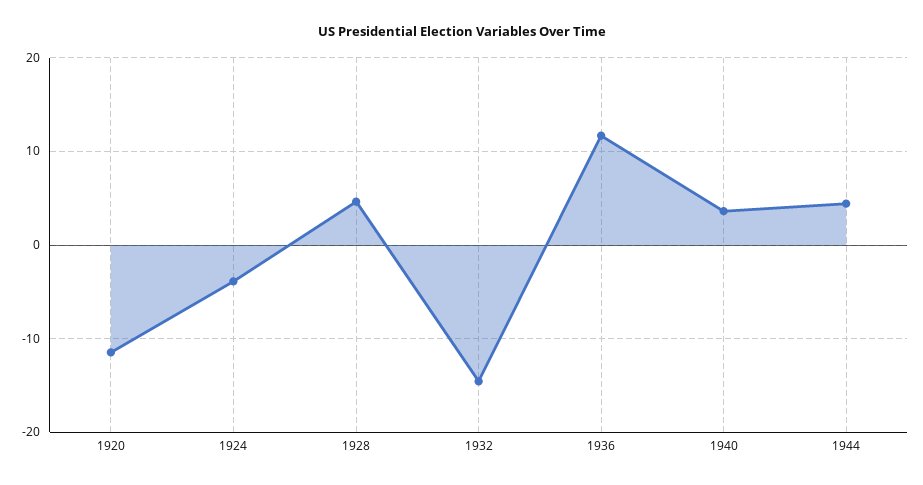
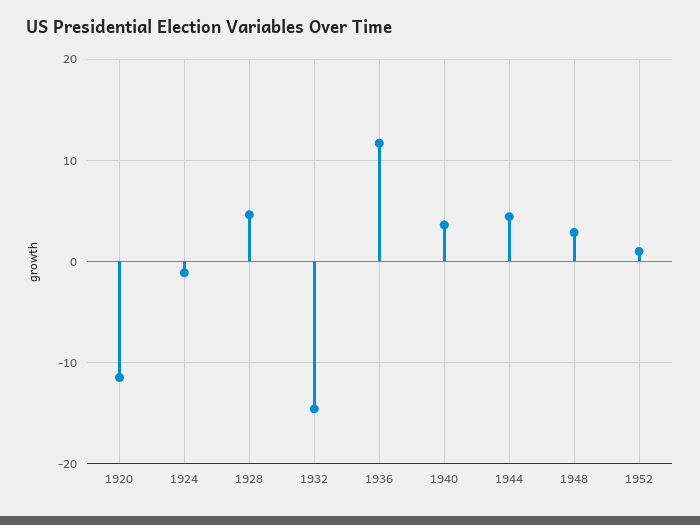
1924: -4 -> -1
1948: none -> 3
1952: none -> 1

